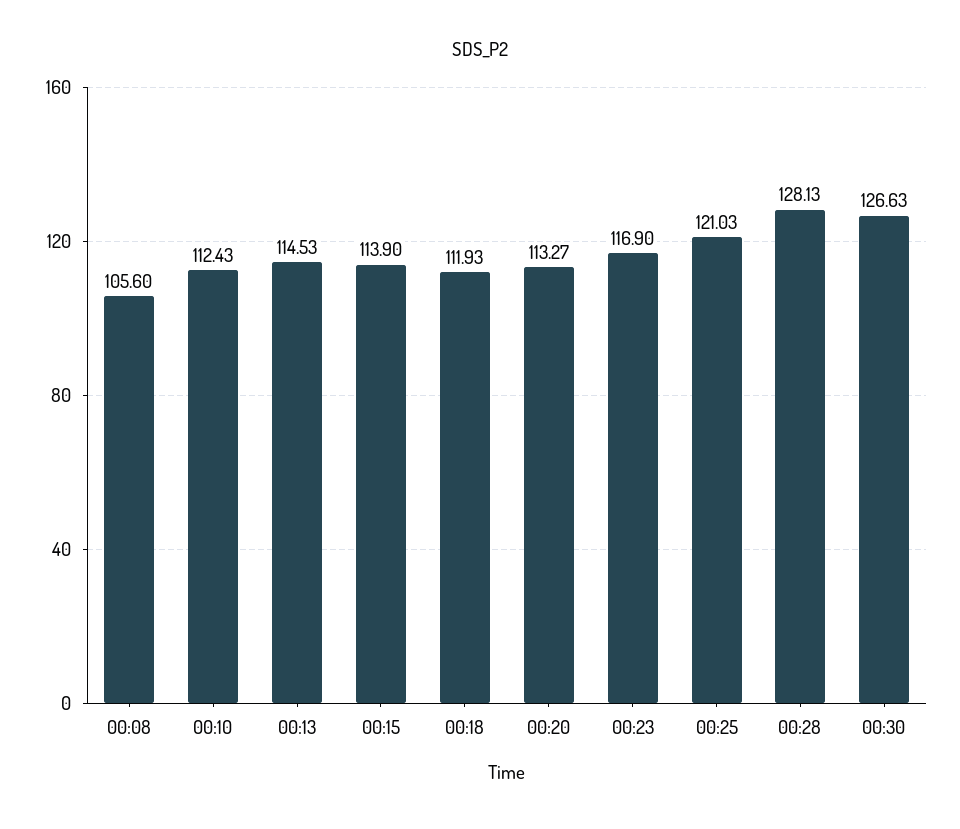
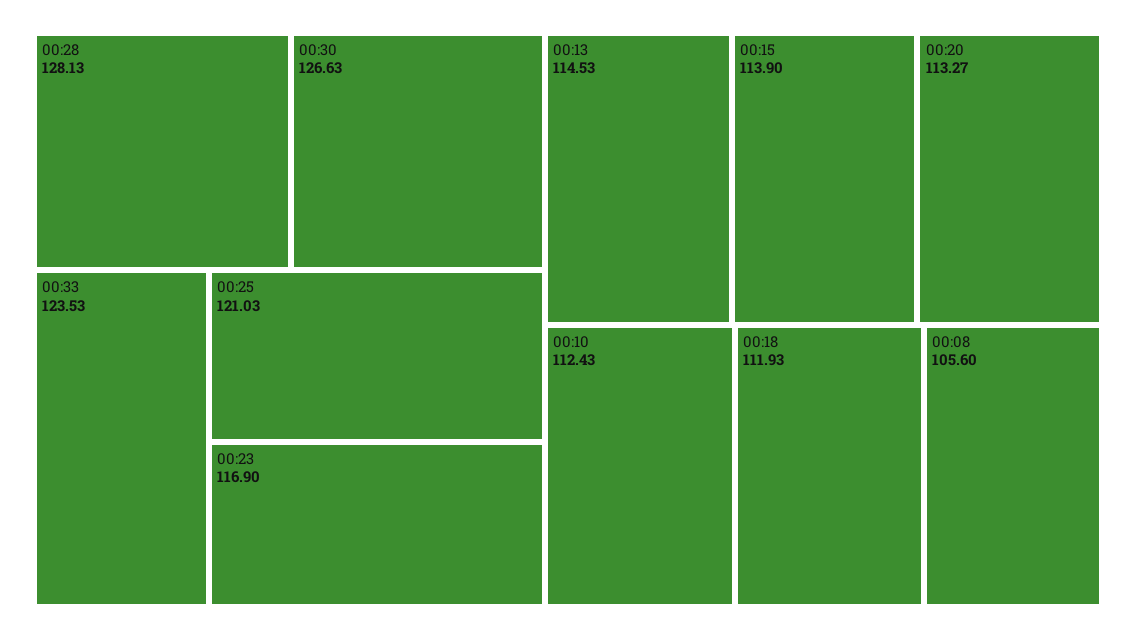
00:33: none -> 123.53

